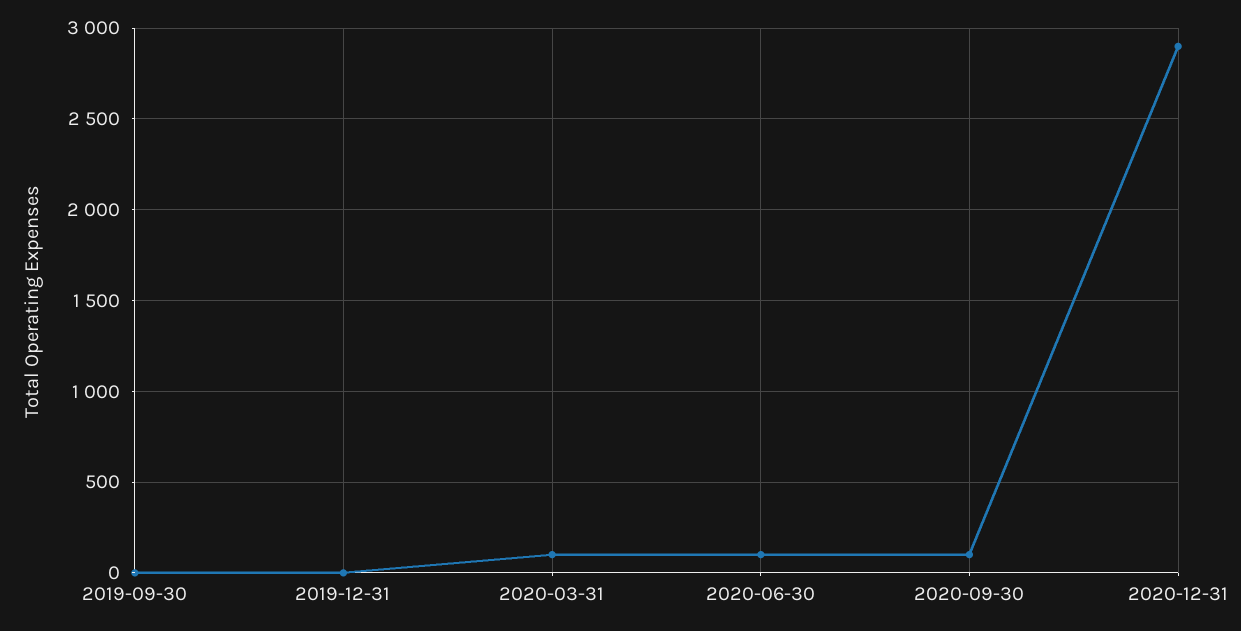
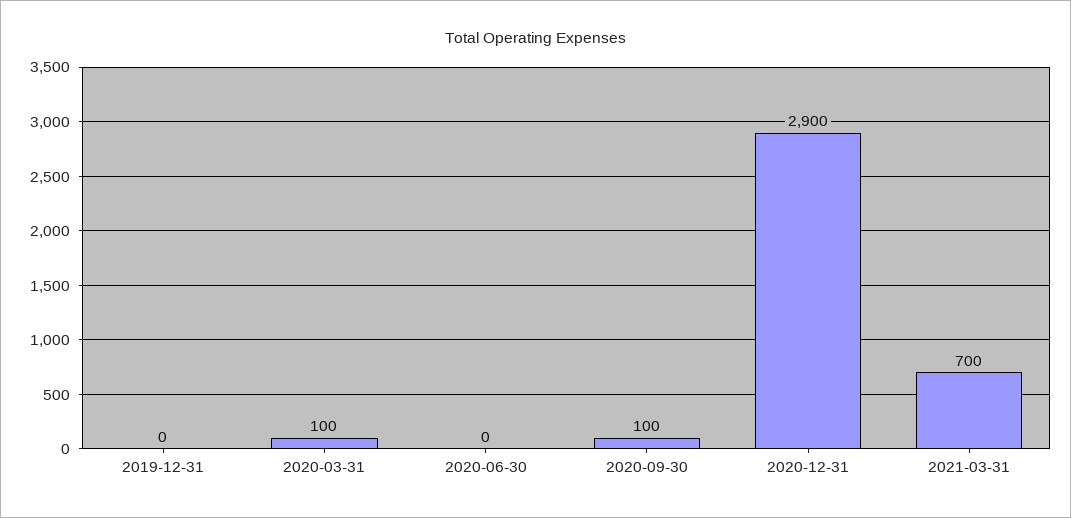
2019-09-30: 0 -> none
2020-06-30: 100 -> 0
2021-03-31: none -> 700

